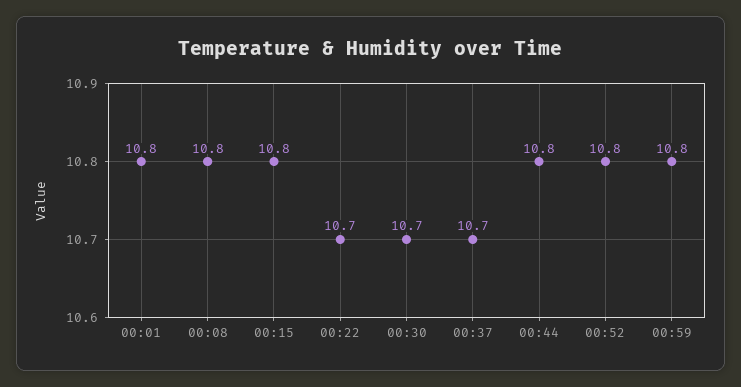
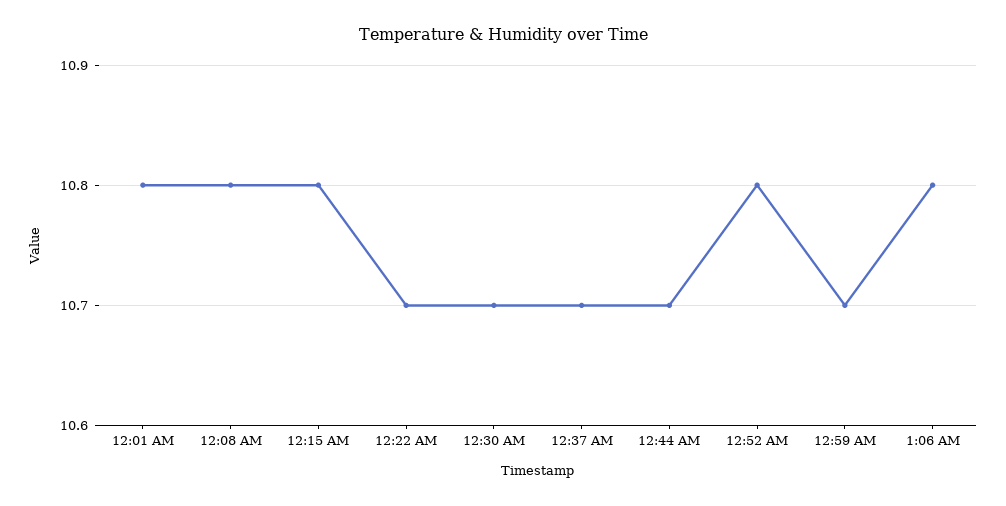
00:44: 10.8 -> 10.7
00:59: 10.8 -> 10.7
1:06 AM: none -> 10.8

